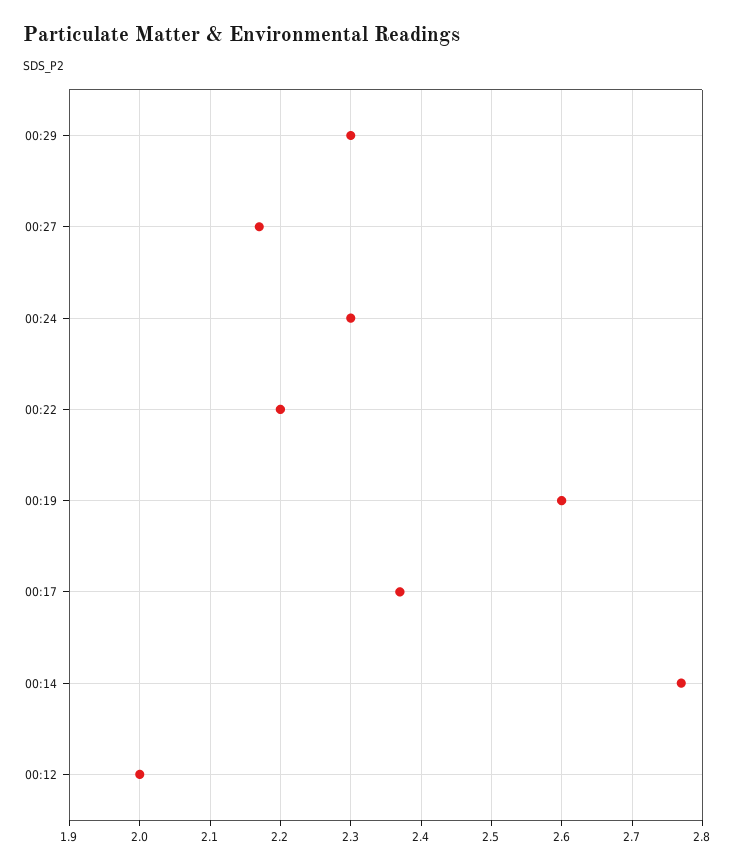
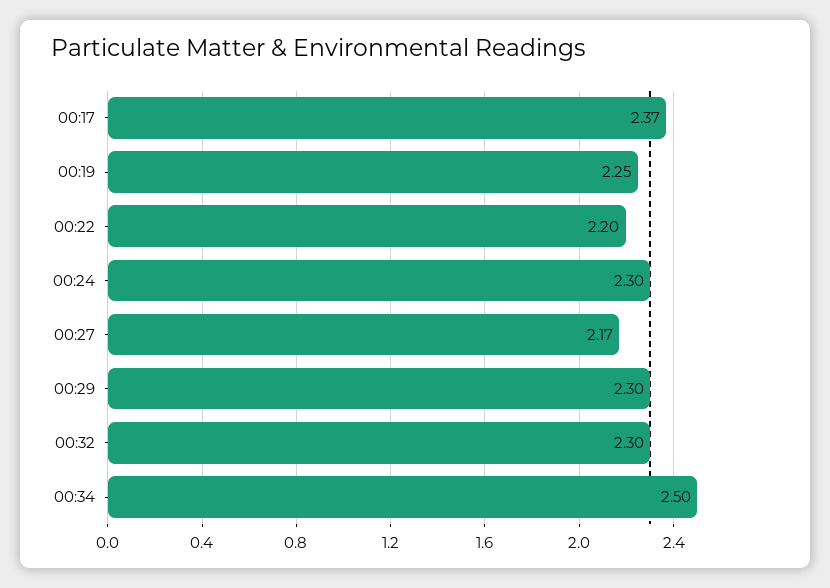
00:19: 2.6 -> 2.25
00:14: 2.77 -> none
00:12: 2 -> none
00:32: none -> 2.3
00:34: none -> 2.5

